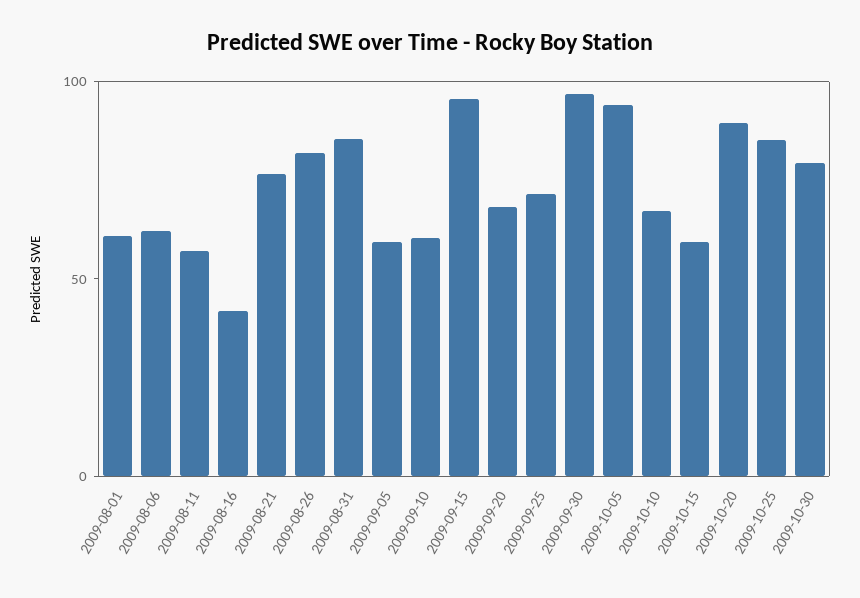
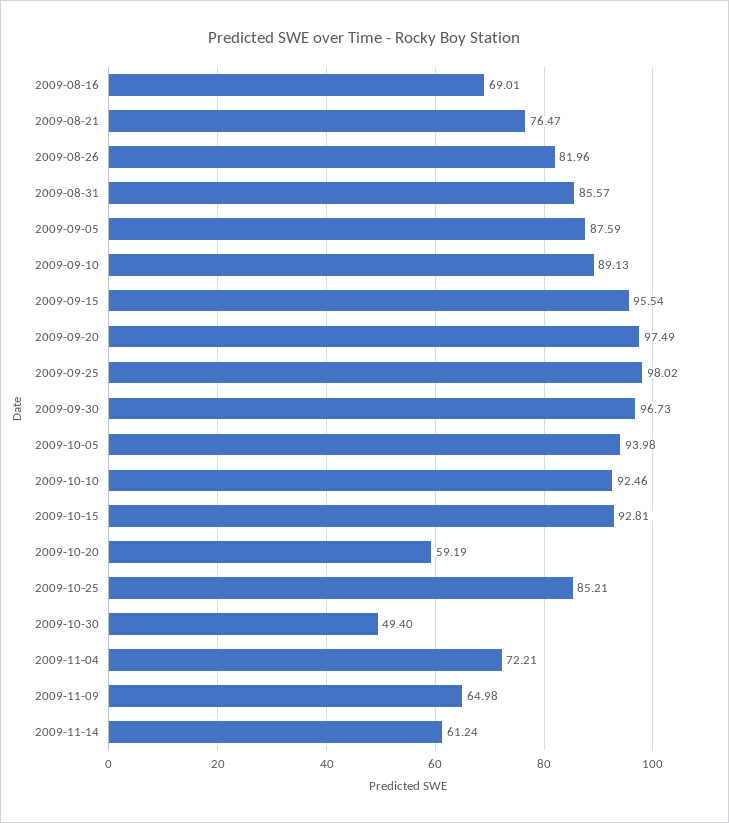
2009-08-01: 60 -> none
2009-08-06: 60 -> none
2009-08-11: 60 -> none
2009-08-16: 40 -> 69.01
2009-09-05: 60 -> 87.59
2009-09-10: 60 -> 89.13
2009-09-20: 70 -> 97.49
2009-09-25: 70 -> 98.02
2009-10-10: 70 -> 92.46
2009-10-15: 60 -> 92.81
2009-10-20: 90 -> 59.19
2009-10-30: 80 -> 49.4
2009-11-04: none -> 72.21
2009-11-09: none -> 64.98
2009-11-14: none -> 61.24

